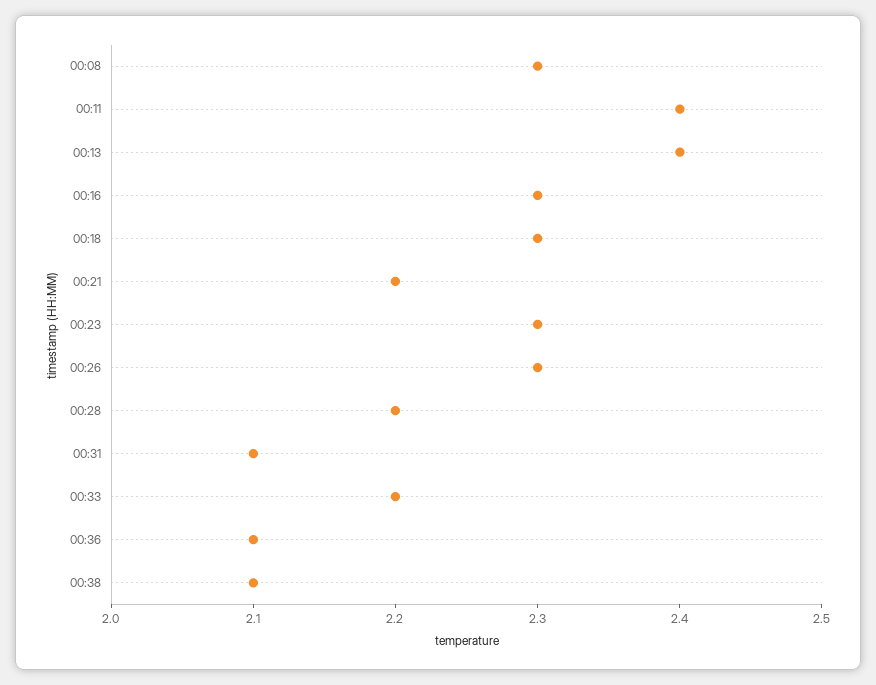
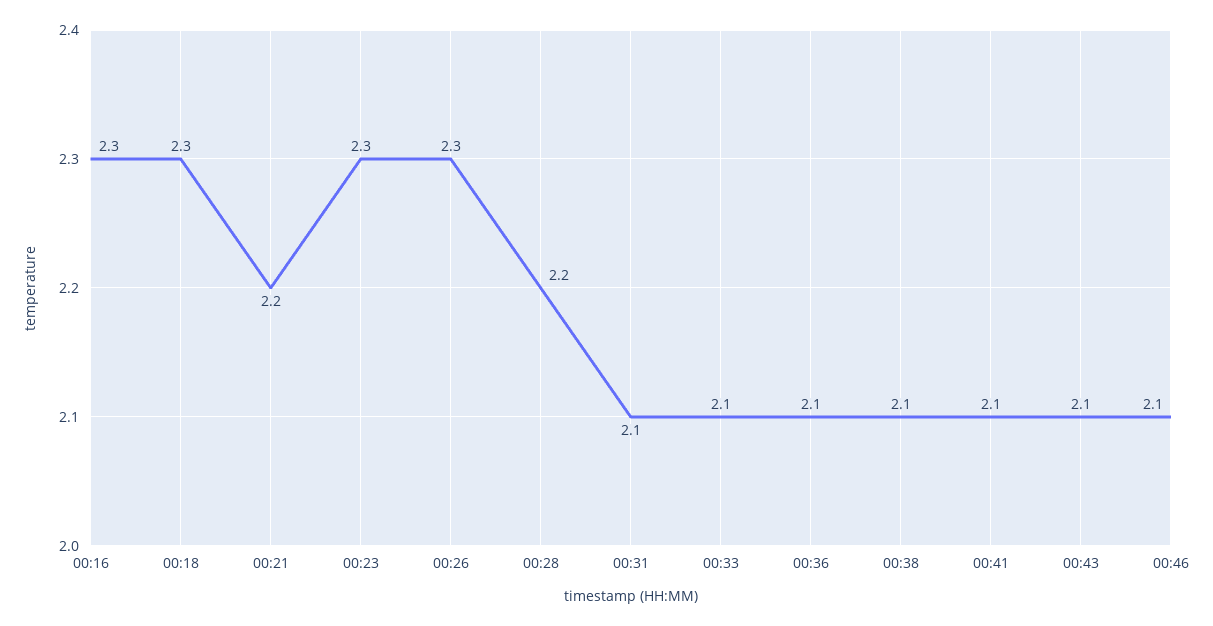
00:08: 2.3 -> none
00:11: 2.4 -> none
00:13: 2.4 -> none
00:33: 2.2 -> 2.1
00:41: none -> 2.1
00:43: none -> 2.1
00:46: none -> 2.1

